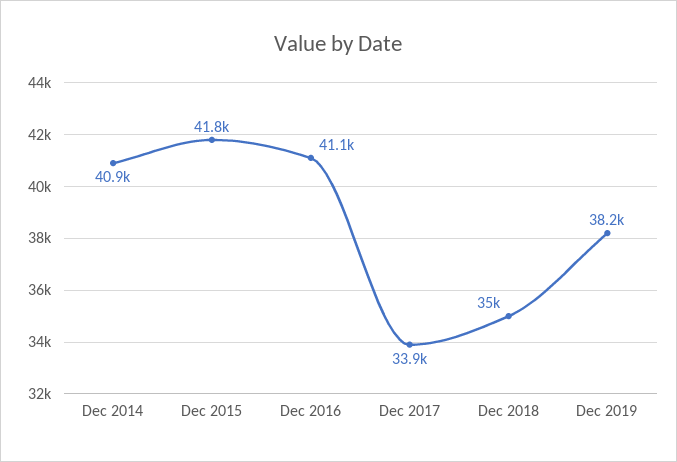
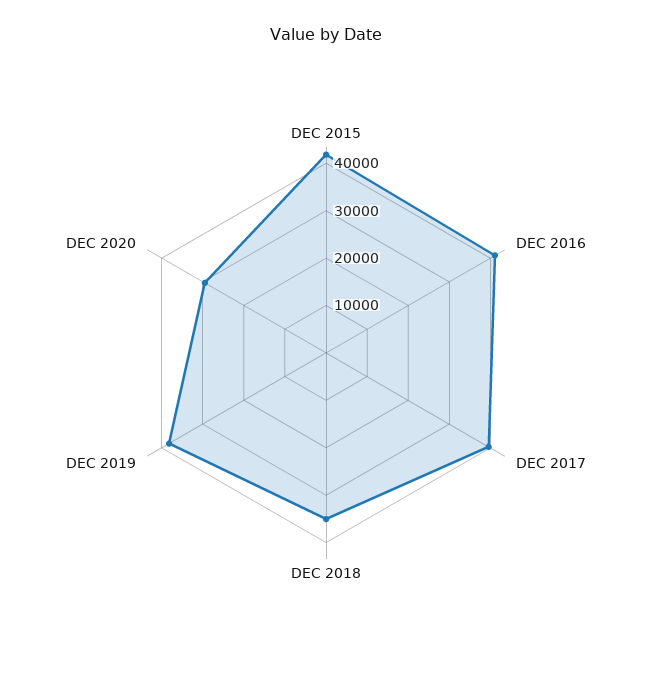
Dec 2014: 40900 -> none
Dec 2017: 33900 -> 40000
DEC 2020: none -> 30000

